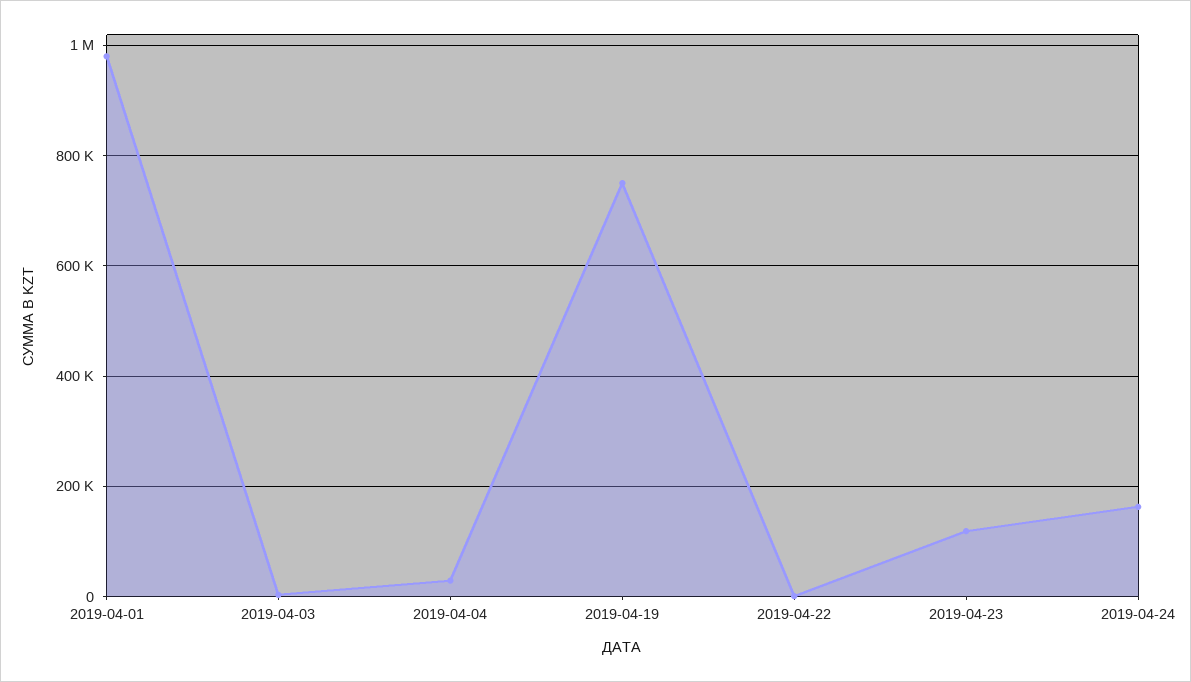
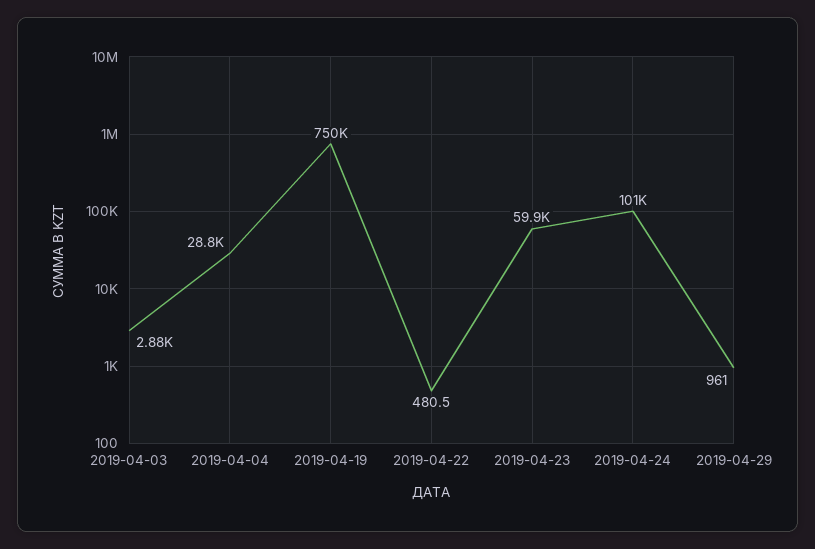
2019-04-01: 980000 -> none
2019-04-23: 120000 -> 59900
2019-04-24: 160000 -> 101000
2019-04-29: none -> 961

